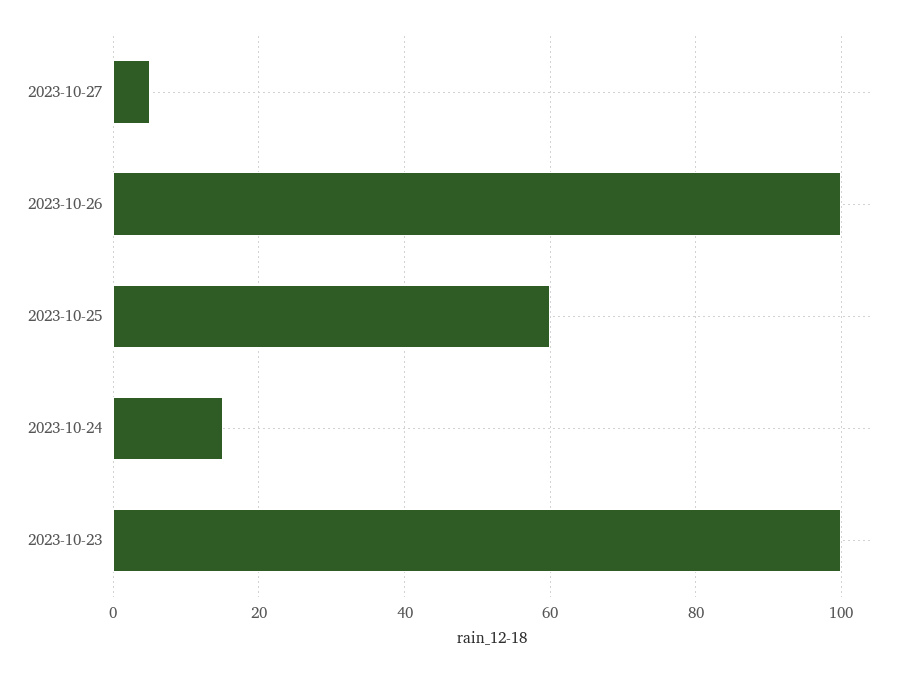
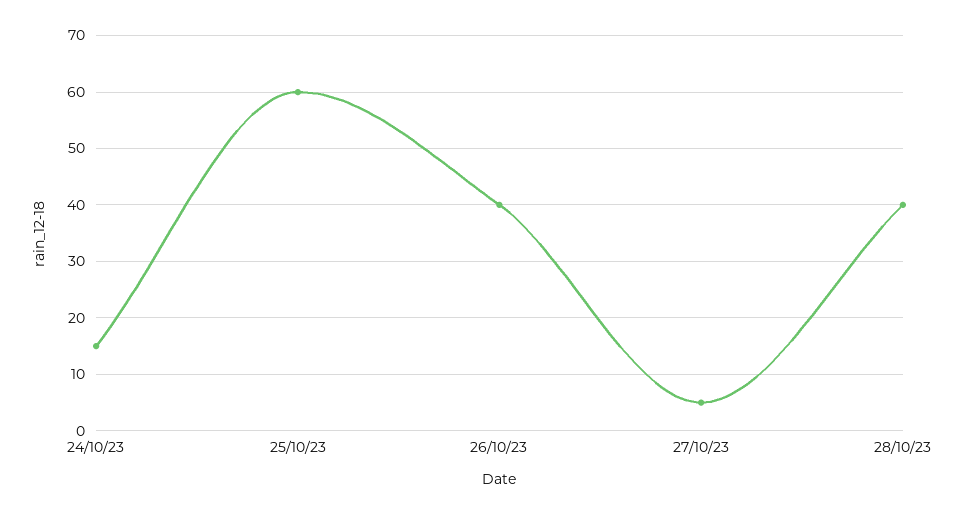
2023-10-26: 100 -> 40
2023-10-23: 100 -> none
28/10/23: none -> 40

